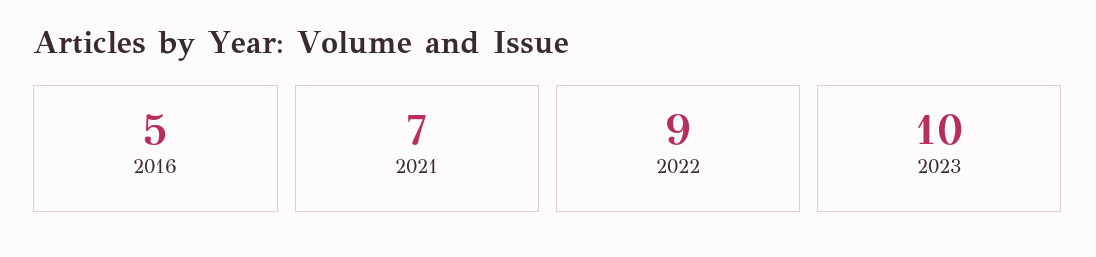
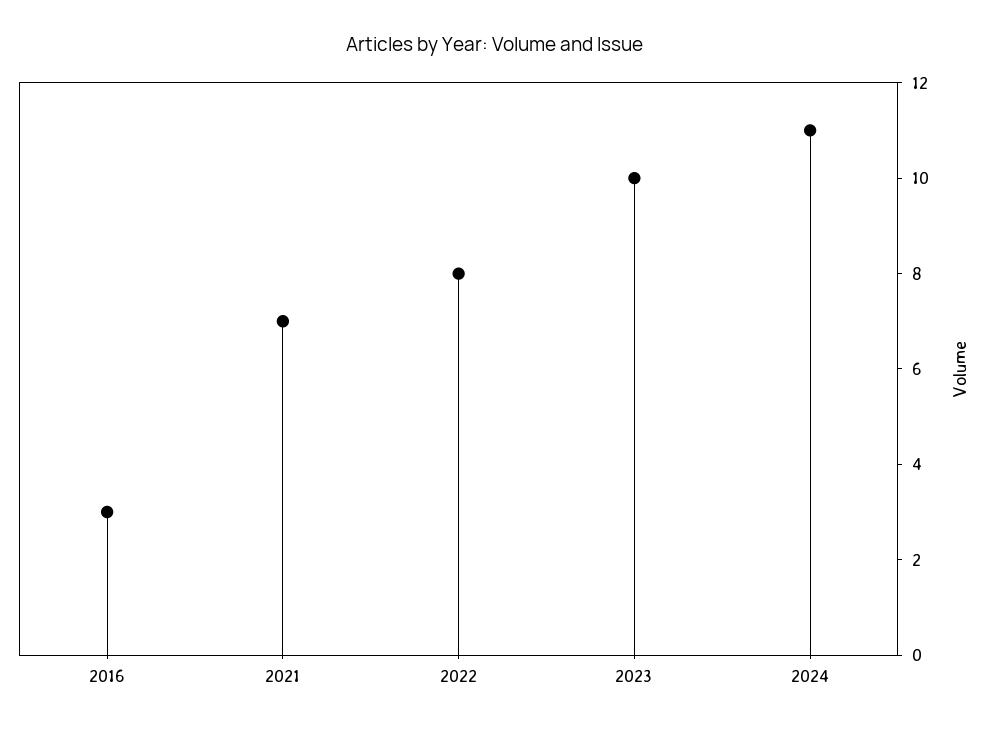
2016: 5 -> 3
2022: 9 -> 8
2024: none -> 11

